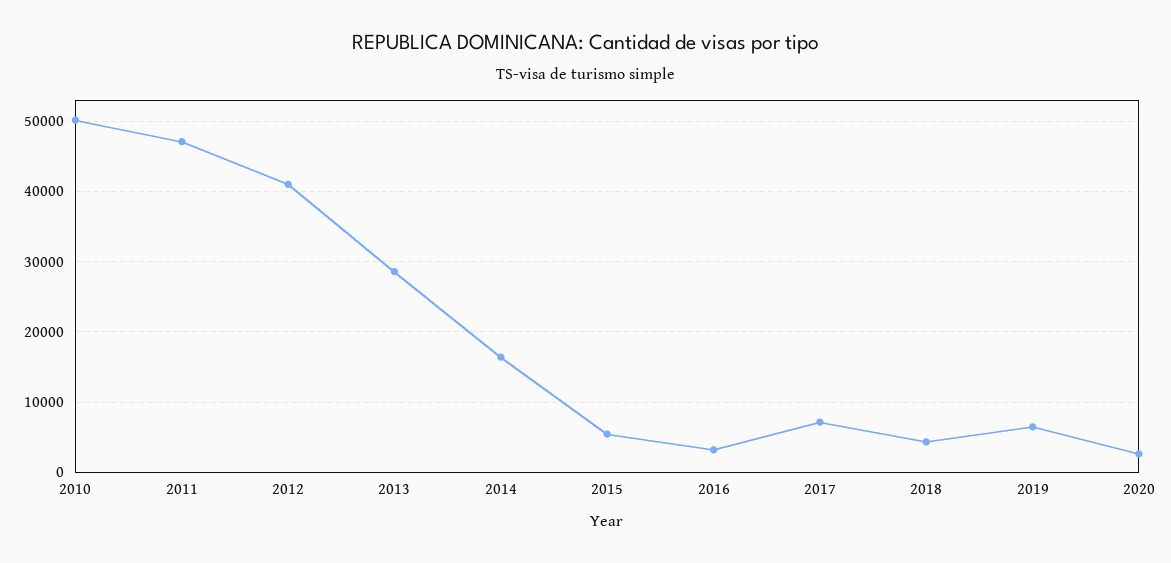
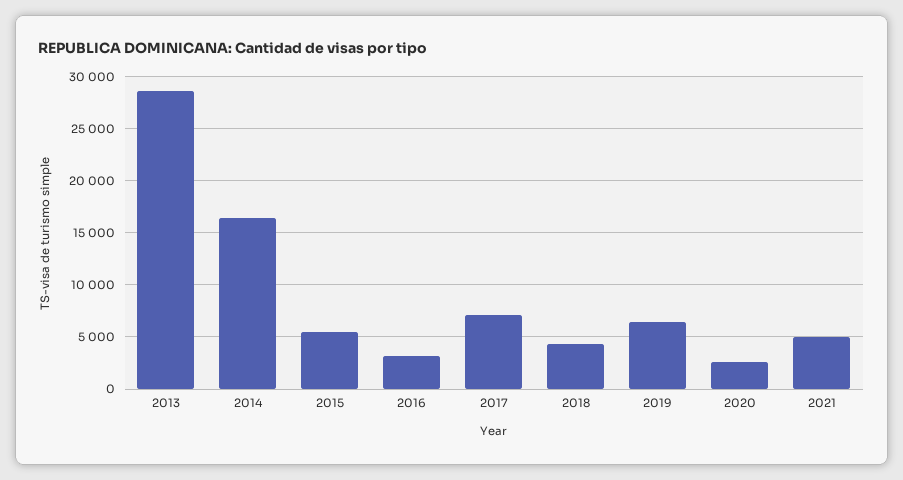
2010: 50000 -> none
2011: 47000 -> none
2012: 41000 -> none
2021: none -> 5000

